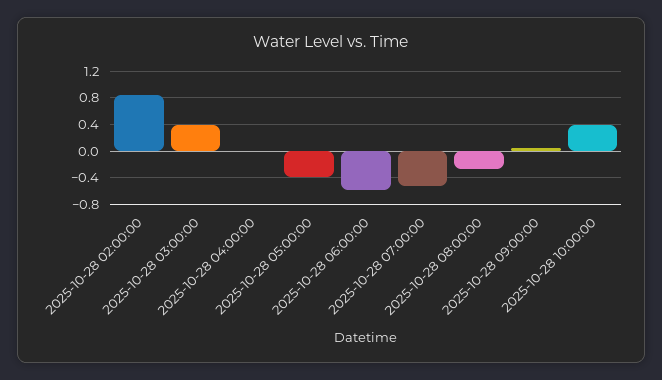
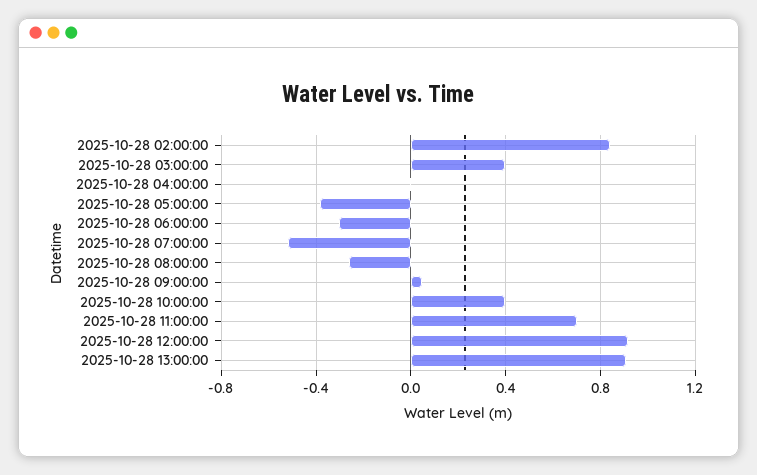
2025-10-28 06:00:00: -0.6 -> -0.3
2025-10-28 11:00:00: none -> 0.7
2025-10-28 12:00:00: none -> 0.9
2025-10-28 13:00:00: none -> 0.9

